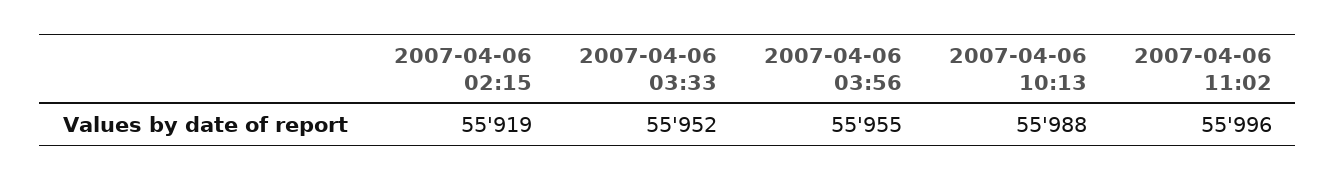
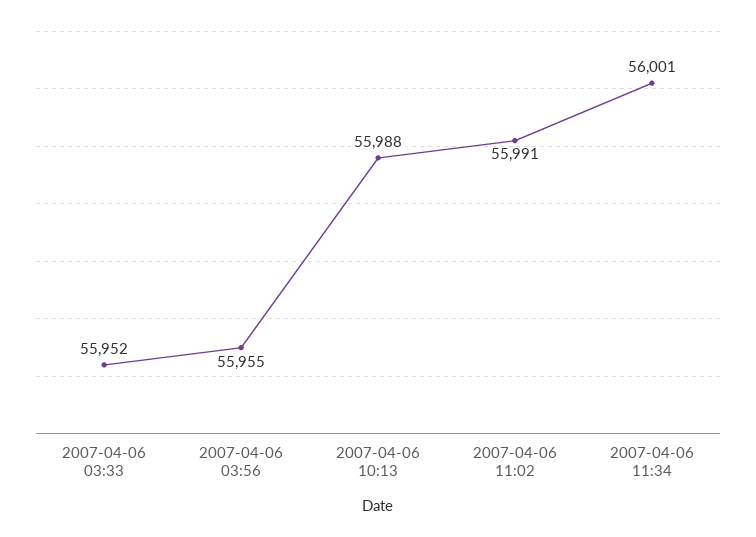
2007-04-06 02:15: 55919 -> none
2007-04-06 11:02: 55996 -> 55991
2007-04-06 11:34: none -> 56001

